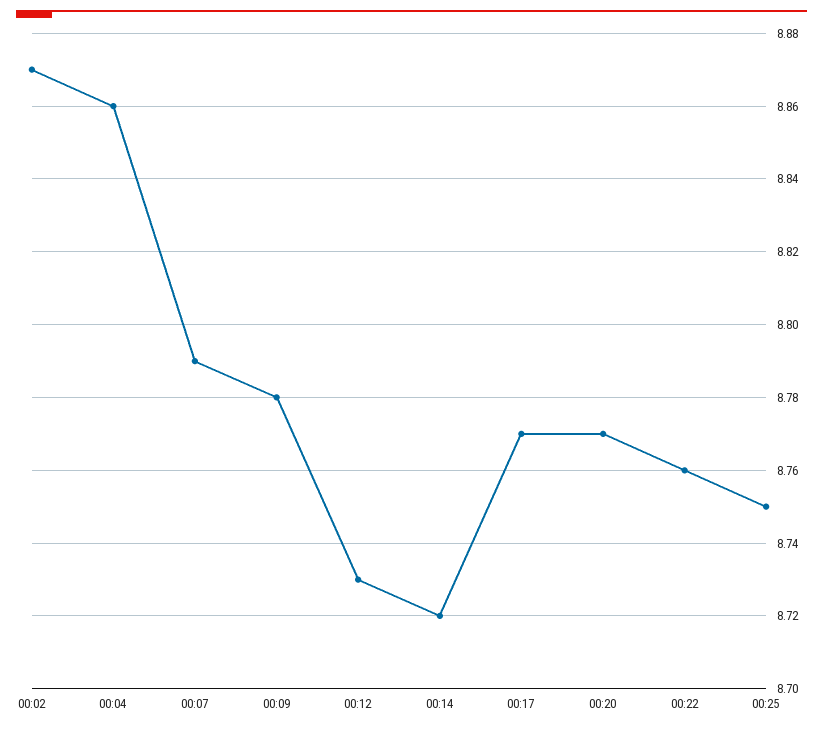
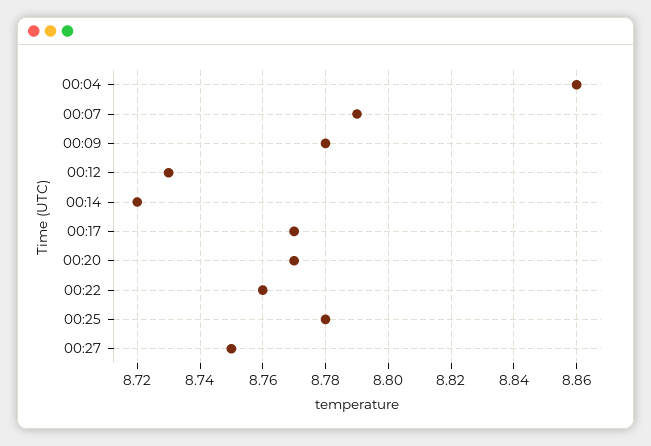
00:02: 8.87 -> none
00:25: 8.75 -> 8.78
00:27: none -> 8.75

